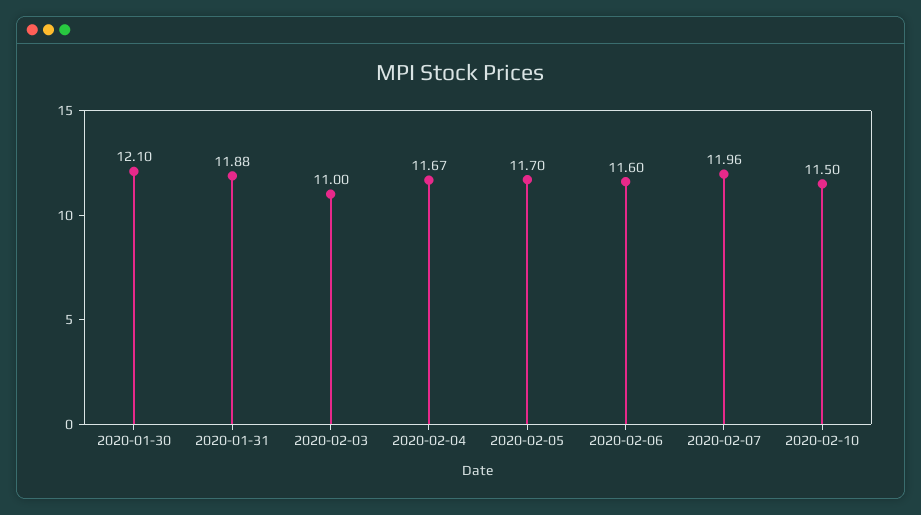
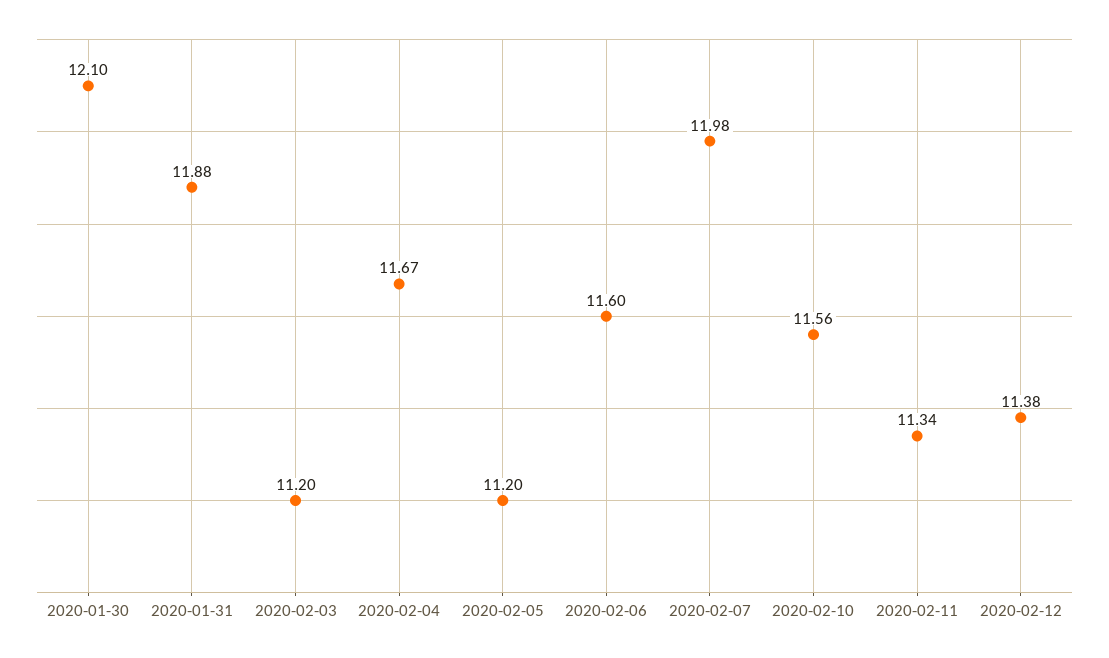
2020-02-03: 11 -> 11.2
2020-02-05: 11.7 -> 11.2
2020-02-07: 11.96 -> 11.98
2020-02-10: 11.5 -> 11.56
2020-02-11: none -> 11.34
2020-02-12: none -> 11.38

